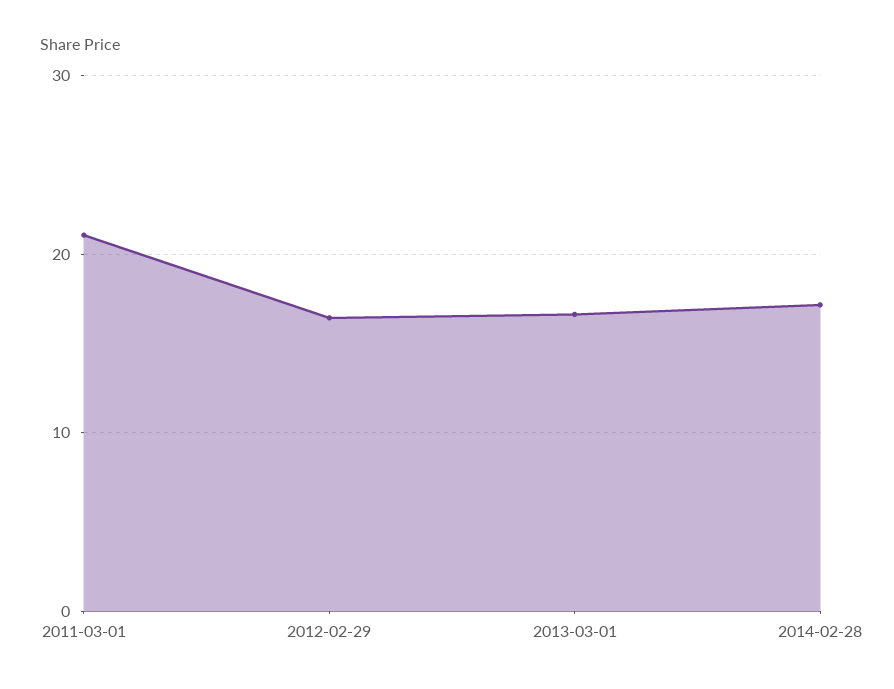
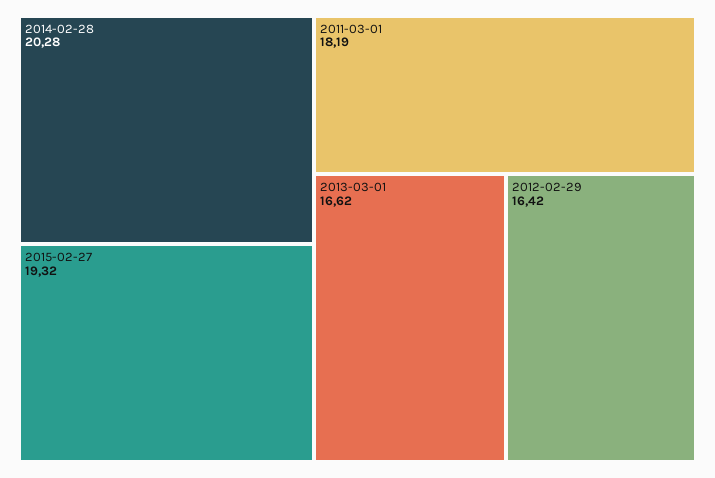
2011-03-01: 21 -> 18.19
2014-02-28: 17 -> 20.28
2015-02-27: none -> 19.32

